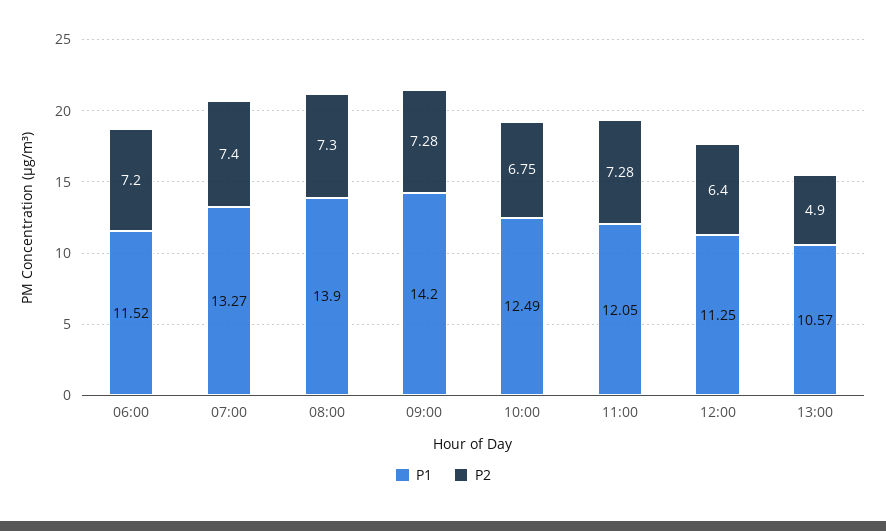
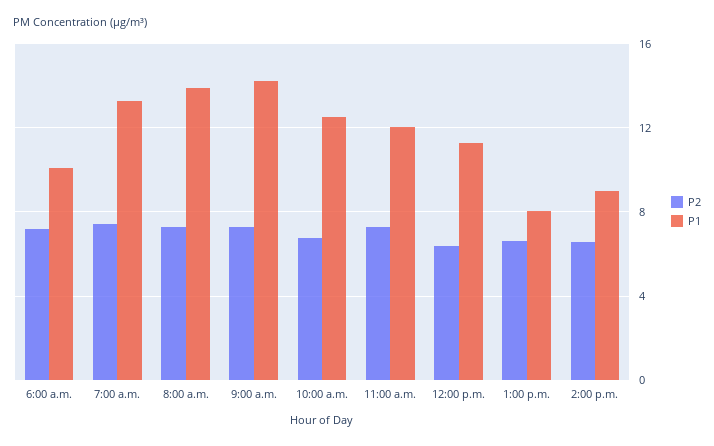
P1, 06:00: 11.52 -> 10
P1, 13:00: 10.57 -> 8
P2, 13:00: 4.9 -> 6.5
P2, 2:00 p.m.: none -> 6.5
P1, 2:00 p.m.: none -> 9

